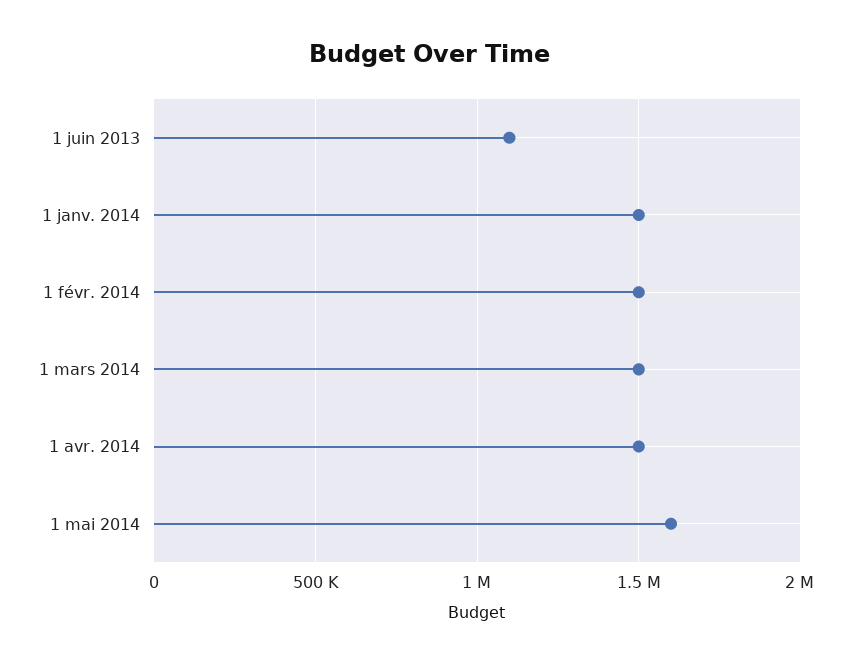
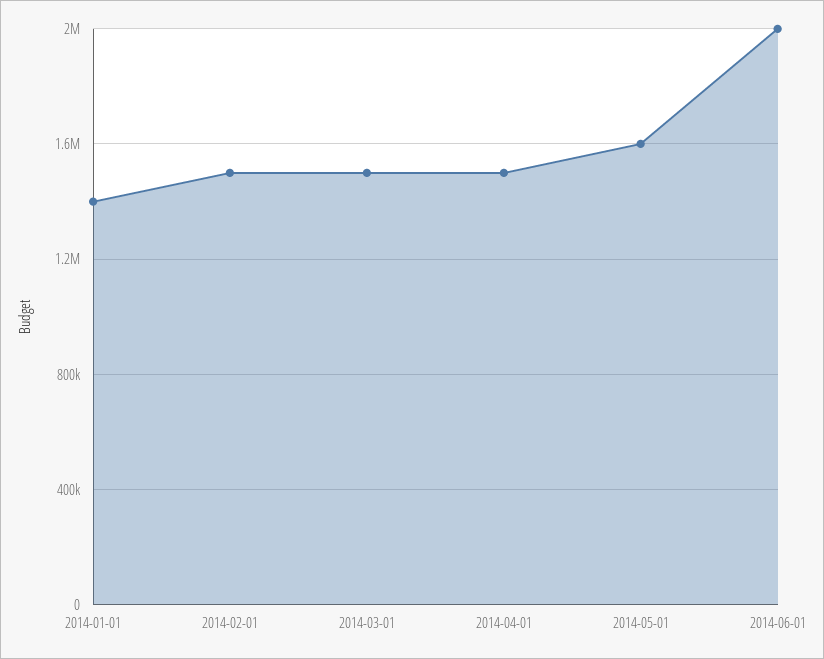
1 juin 2013: 1100000 -> none
1 janv. 2014: 1500000 -> 1400000
2014-06-01: none -> 2000000

